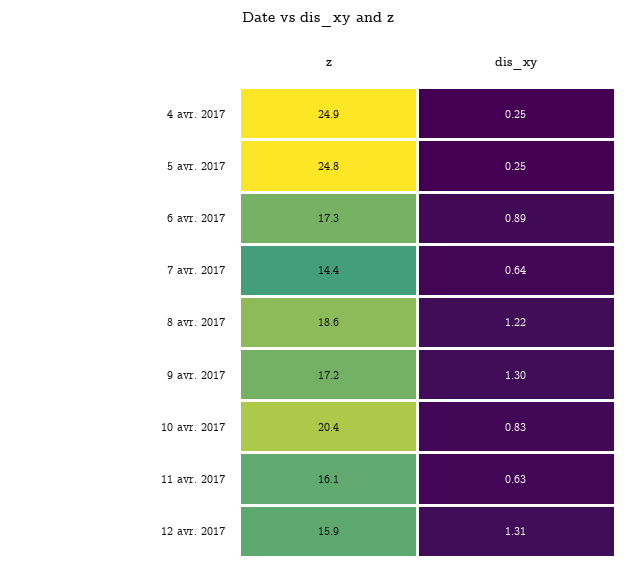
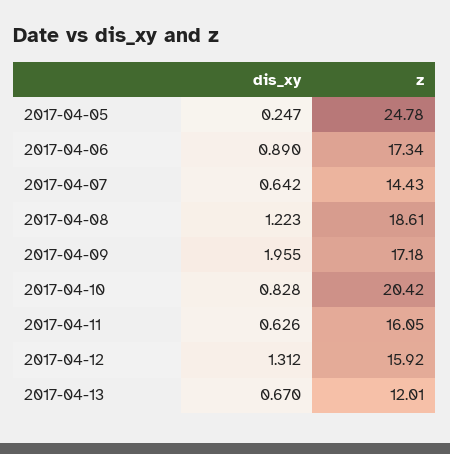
z, 4 avr. 2017: 24.9 -> none
dis_xy, 4 avr. 2017: 0.25 -> none
dis_xy, 9 avr. 2017: 1.3 -> 1.955
dis_xy, 2017-04-13: none -> 0.67
z, 2017-04-13: none -> 12.01

